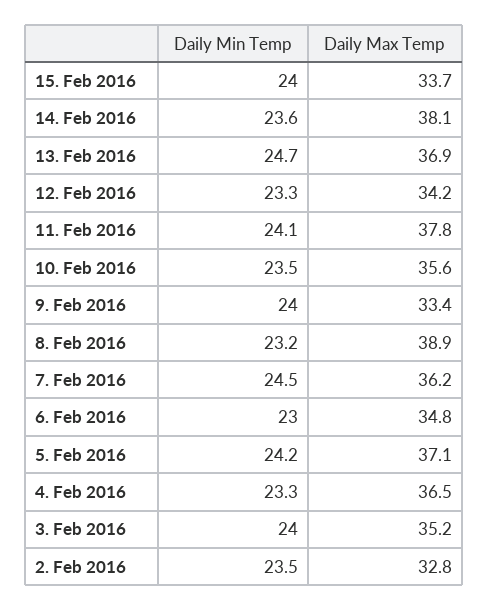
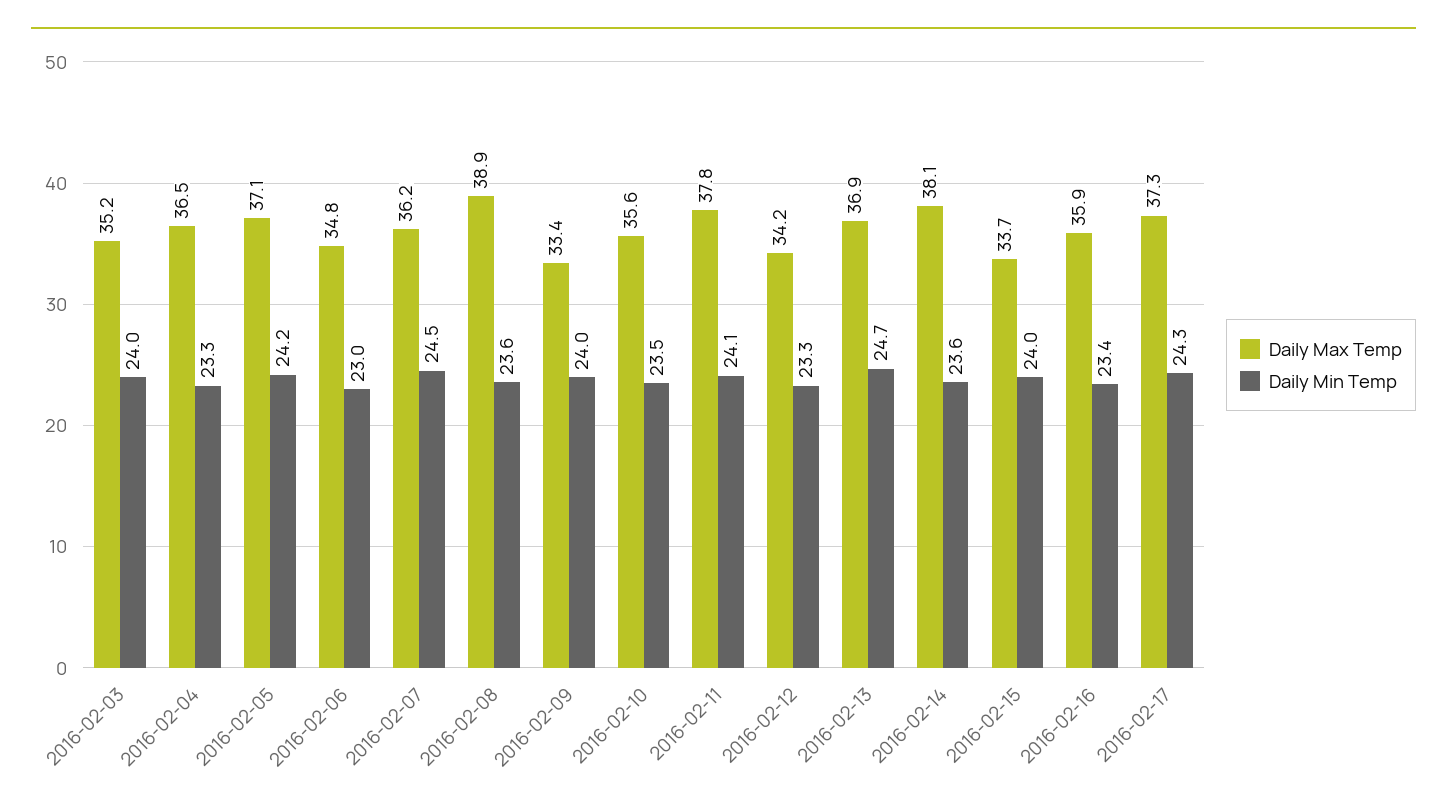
Daily Min Temp, 8. Feb 2016: 23.2 -> 23.6
Daily Min Temp, 2. Feb 2016: 23.5 -> none
Daily Max Temp, 2. Feb 2016: 32.8 -> none
Daily Max Temp, 2016-02-16: none -> 35.9
Daily Min Temp, 2016-02-16: none -> 23.4
Daily Max Temp, 2016-02-17: none -> 37.3
Daily Min Temp, 2016-02-17: none -> 24.3

